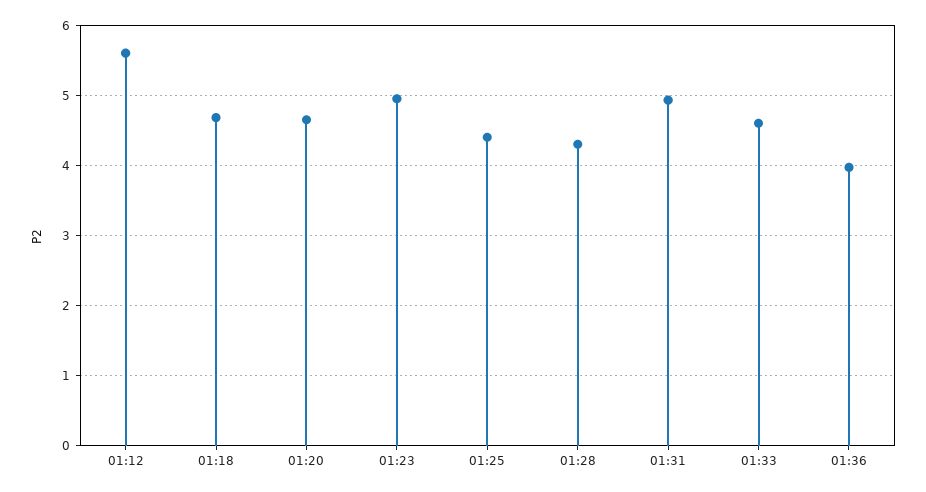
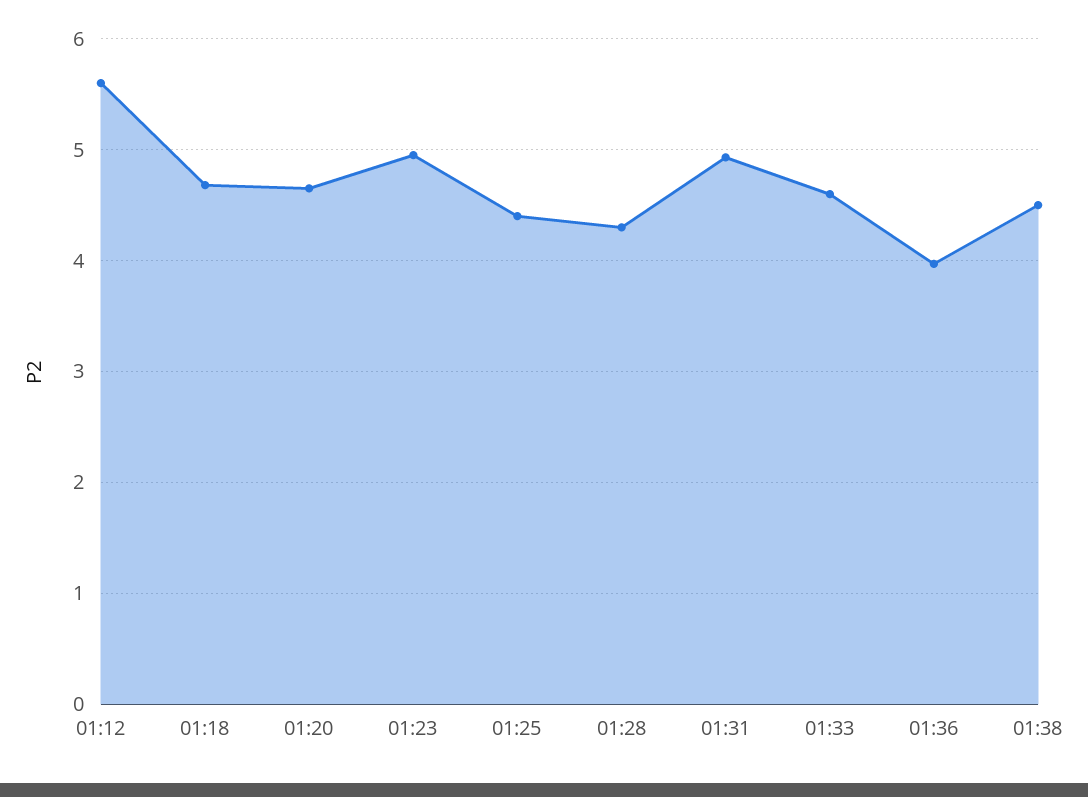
01:38: none -> 4.5

